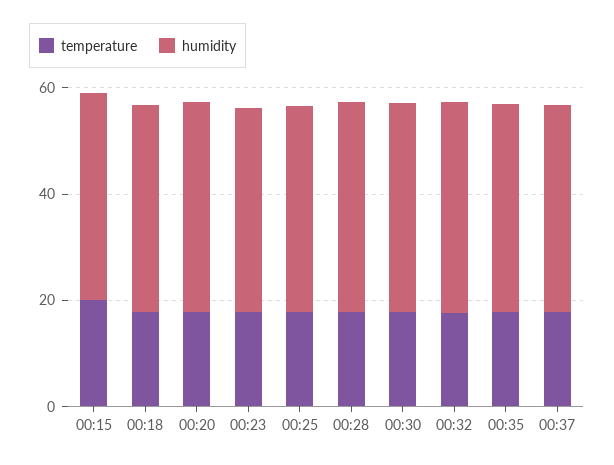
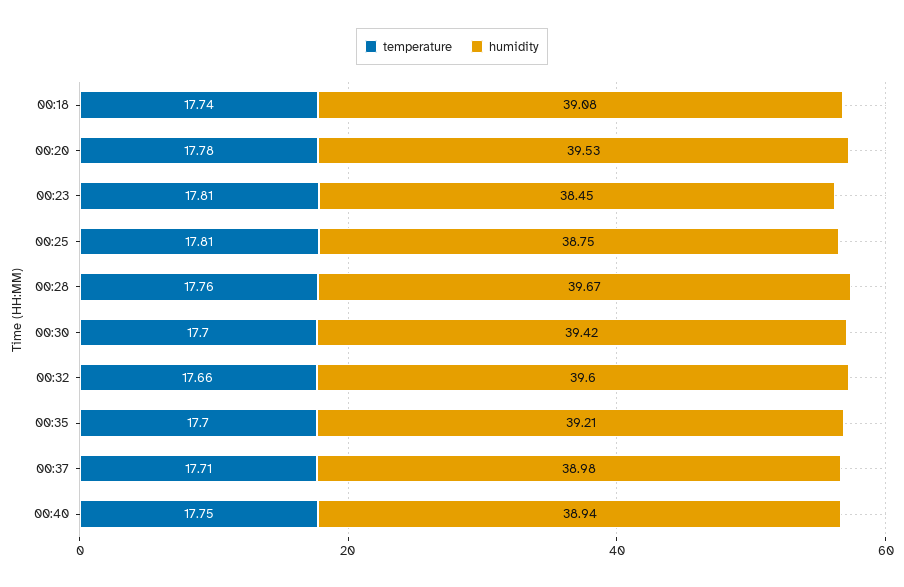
temperature, 00:15: 20 -> none
humidity, 00:15: 40 -> none
temperature, 00:40: none -> 17.75
humidity, 00:40: none -> 38.94

